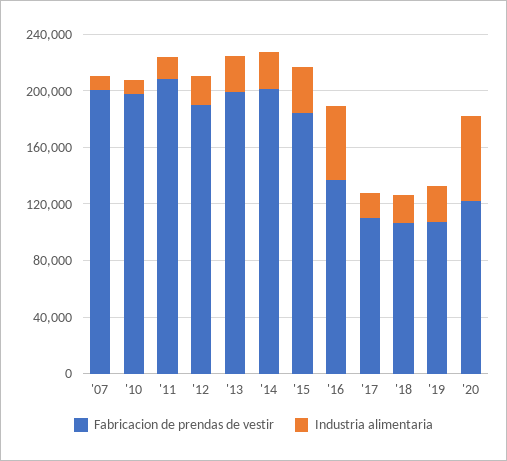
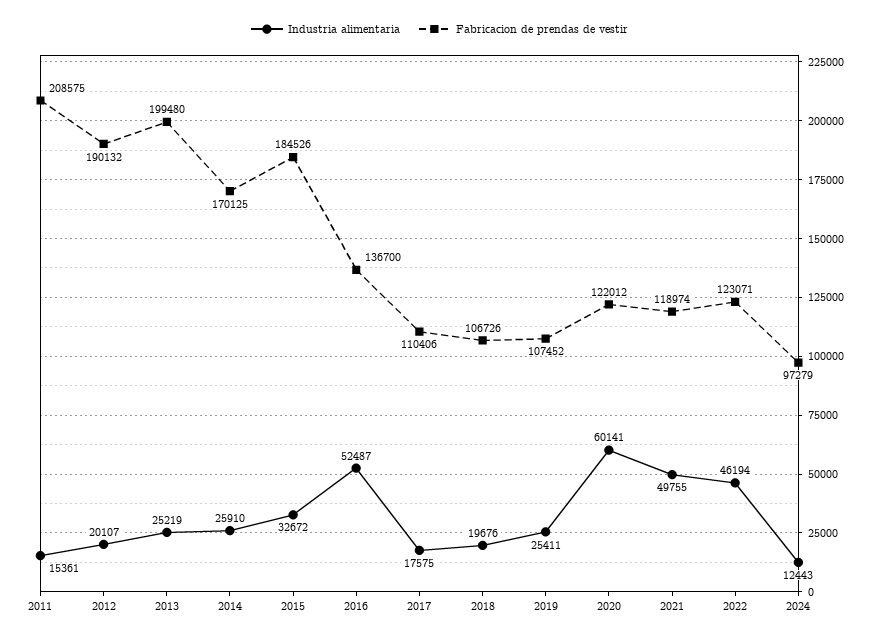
Fabricacion de prendas de vestir, '07: 200000 -> none
Industria alimentaria, '07: 10000 -> none
Fabricacion de prendas de vestir, '10: 200000 -> none
Industria alimentaria, '10: 10000 -> none
Fabricacion de prendas de vestir, '14: 200000 -> 170125
Industria alimentaria, 2021: none -> 49755
Fabricacion de prendas de vestir, 2021: none -> 118974
Industria alimentaria, 2022: none -> 46194
Fabricacion de prendas de vestir, 2022: none -> 123071
Industria alimentaria, 2024: none -> 12443
Fabricacion de prendas de vestir, 2024: none -> 97279

